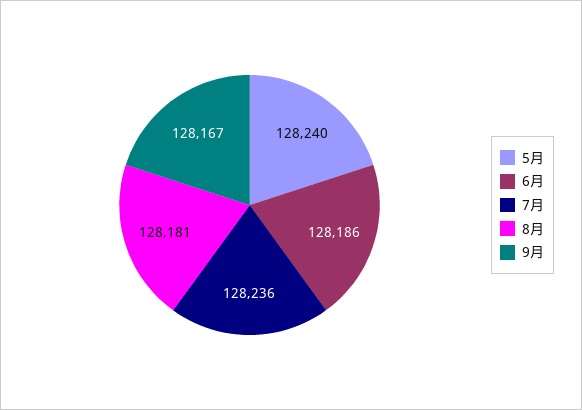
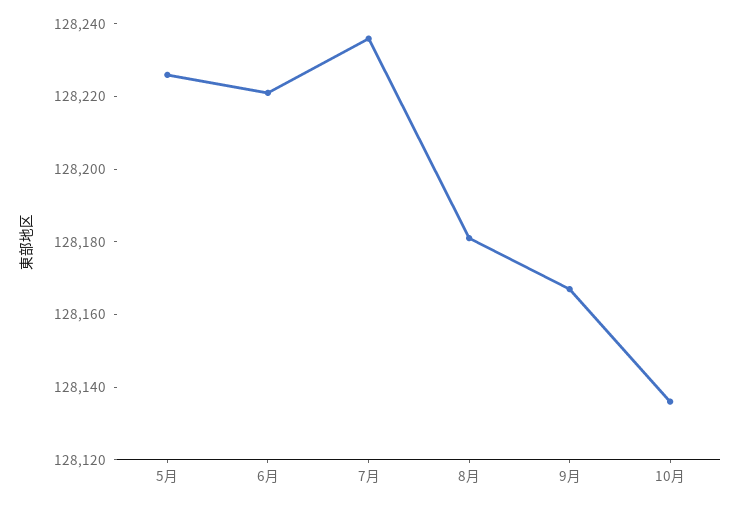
5月: 128240 -> 128225
6月: 128186 -> 128220
10月: none -> 128135

